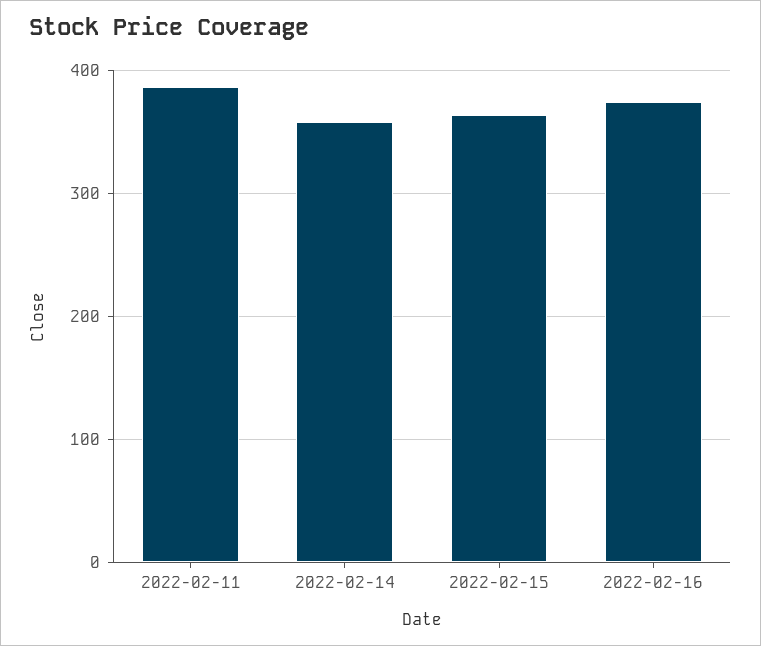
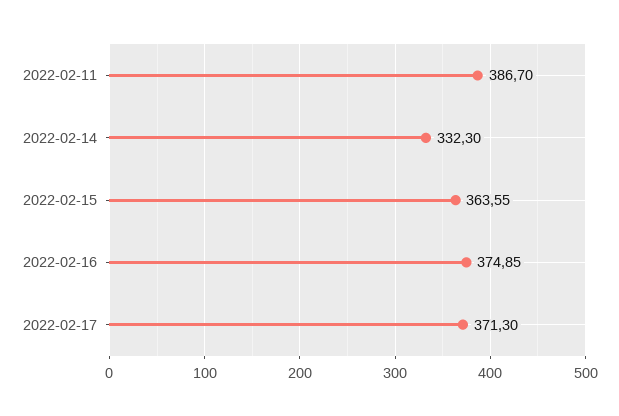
2022-02-14: 360 -> 332.3
2022-02-17: none -> 371.3

